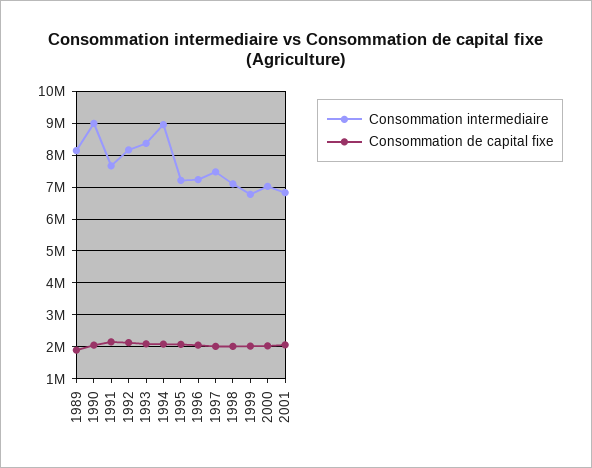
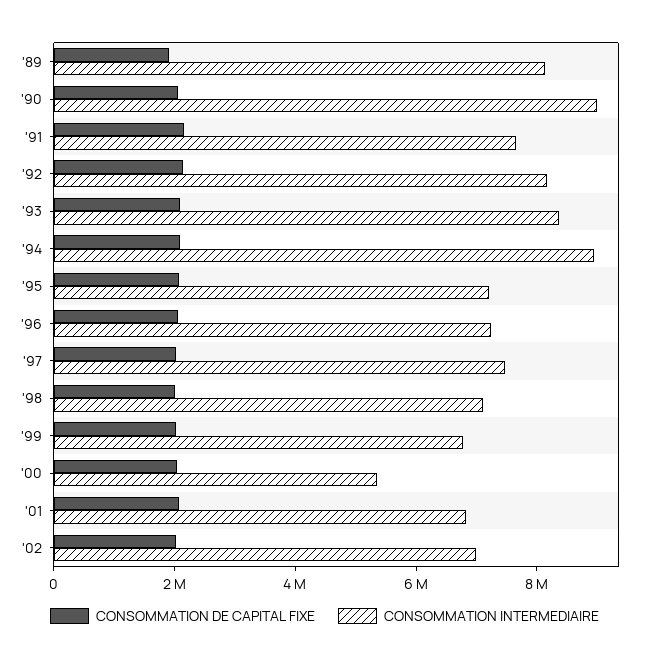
Consommation intermediaire, 2000: 7000000 -> 5500000
Consommation de capital fixe, '02: none -> 2000000
Consommation intermediaire, '02: none -> 7000000

